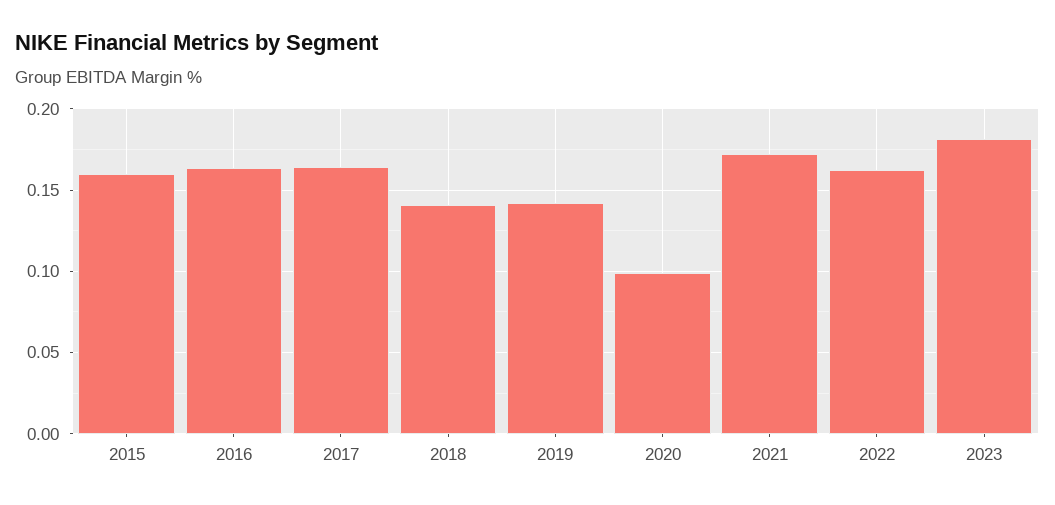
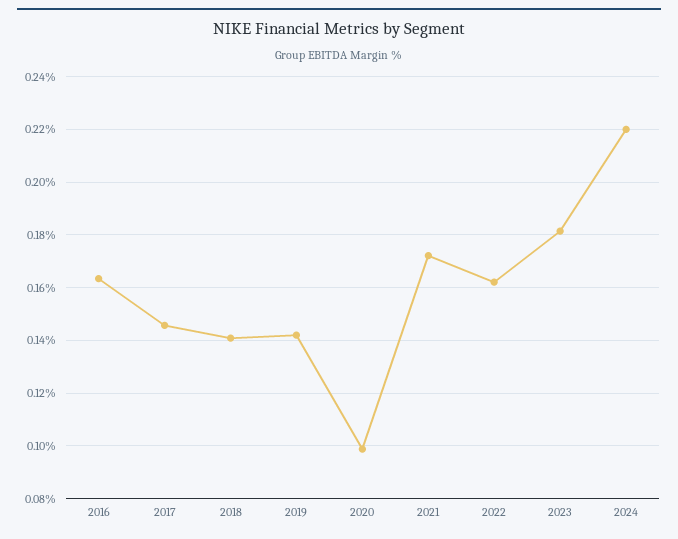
2015: 0.16 -> none
2017: 0.165 -> 0.145
2024: none -> 0.22

